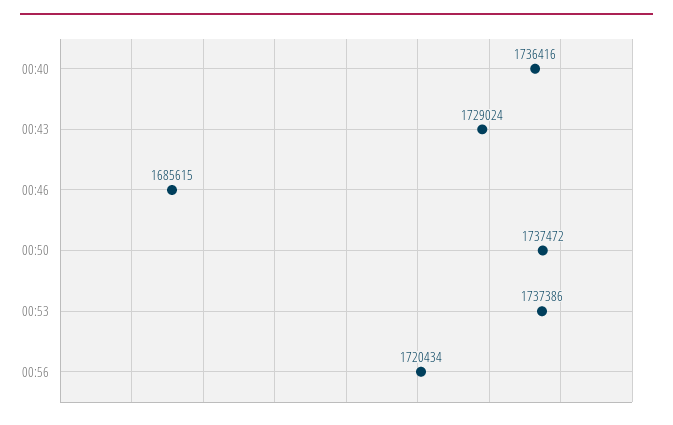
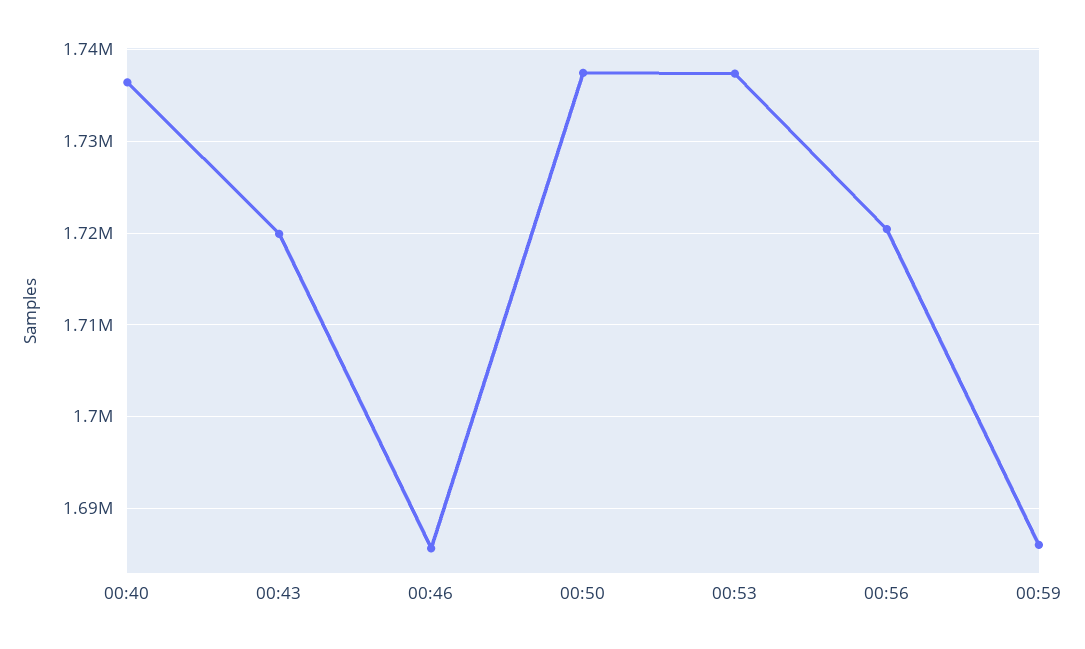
00:43: 1729024 -> 1720000
00:59: none -> 1686000

